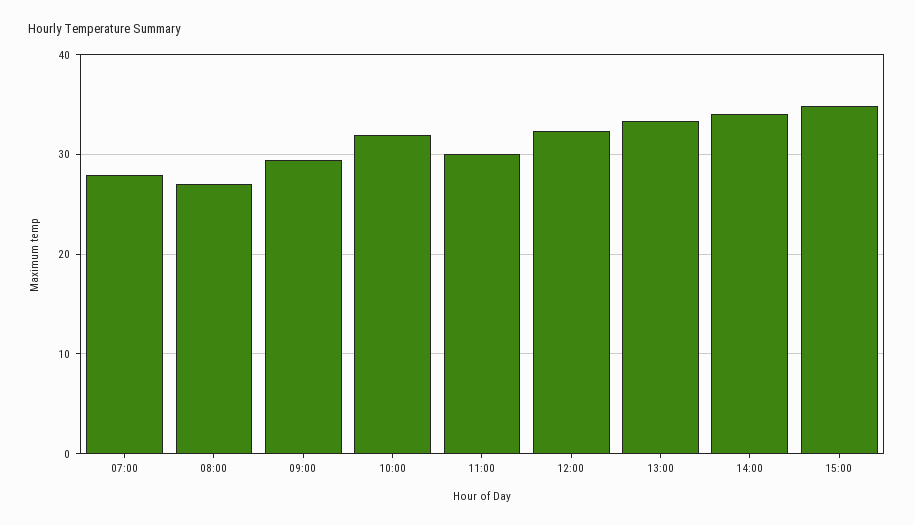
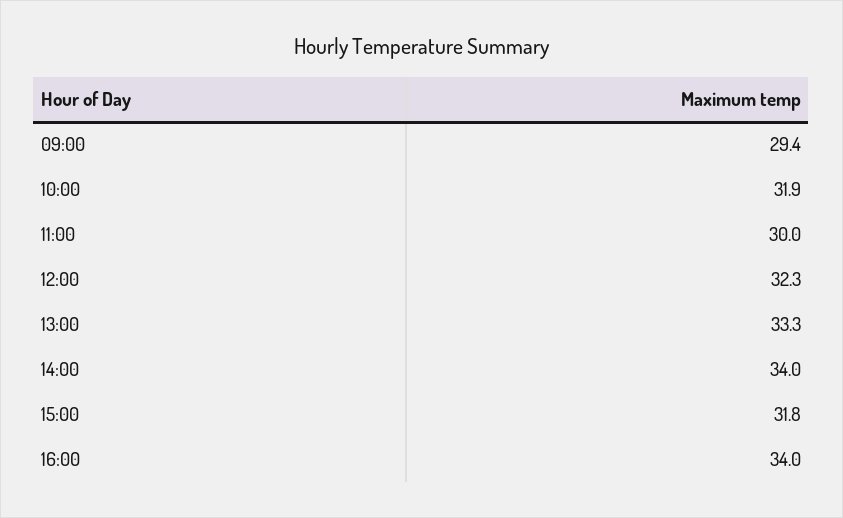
07:00: 28 -> none
08:00: 27 -> none
15:00: 35 -> 31.8
16:00: none -> 34

